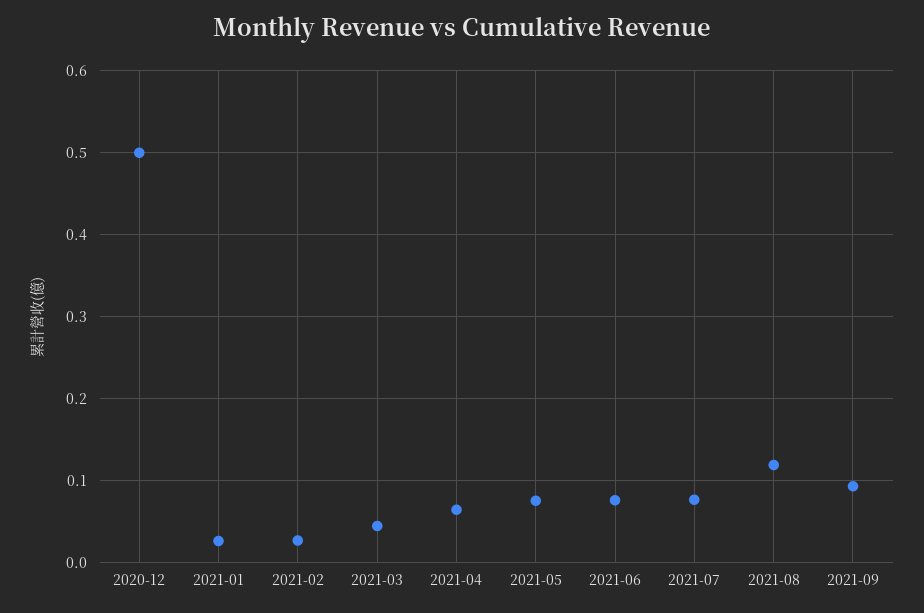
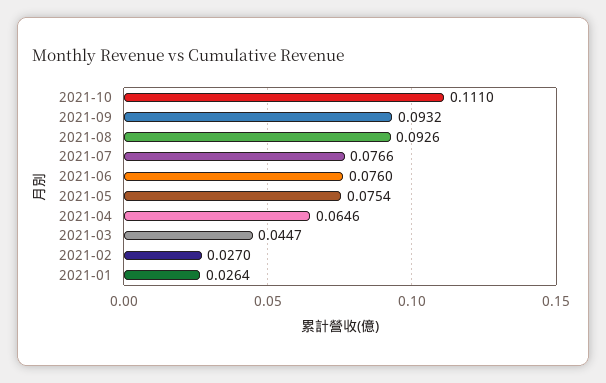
2020-12: 0.5 -> none
2021-08: 0.12 -> 0.0926
2021-10: none -> 0.111

